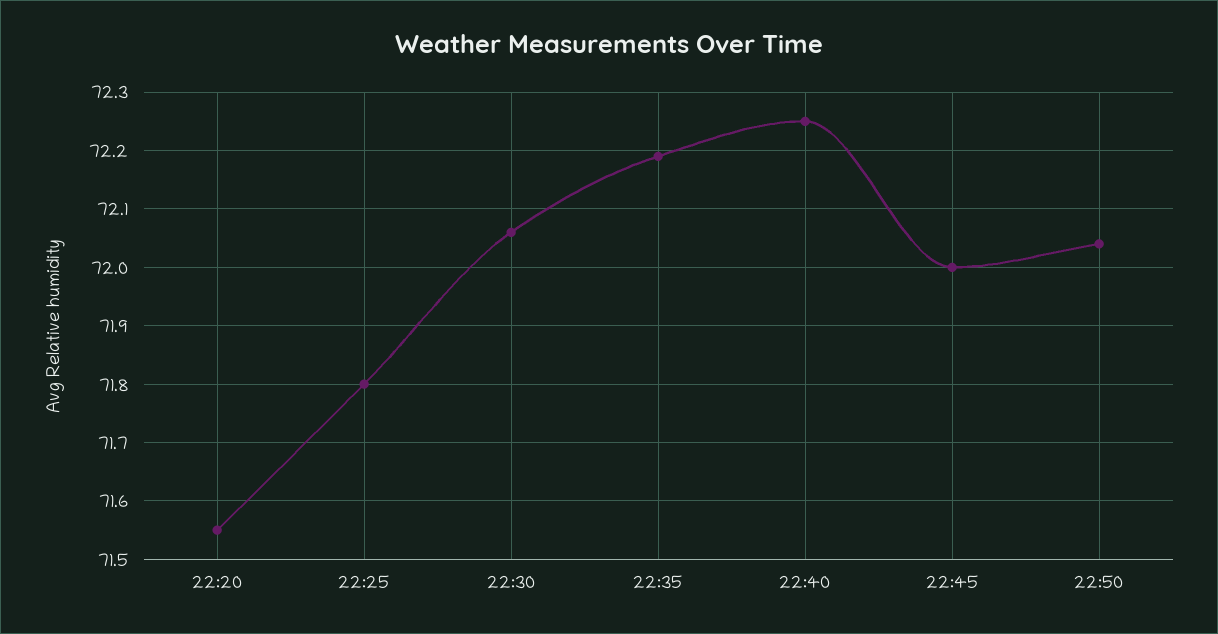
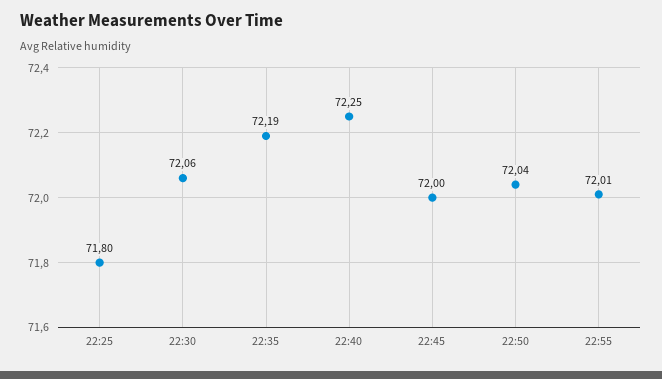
22:20: 71.55 -> none
22:55: none -> 72.01

